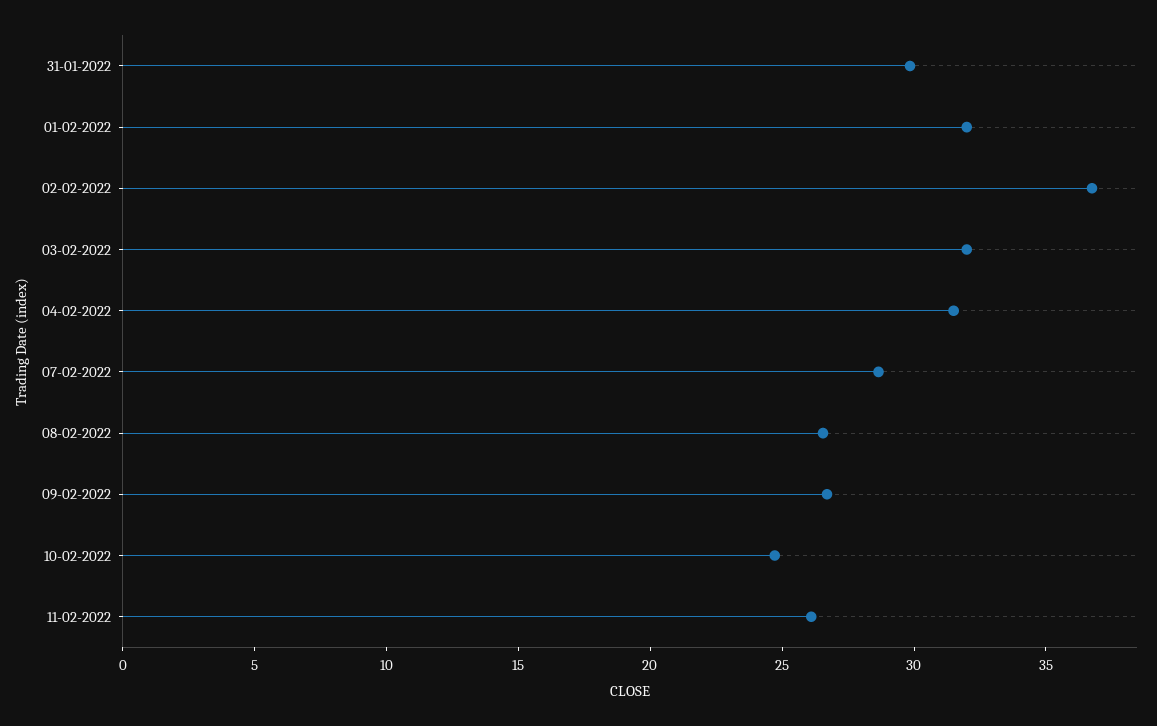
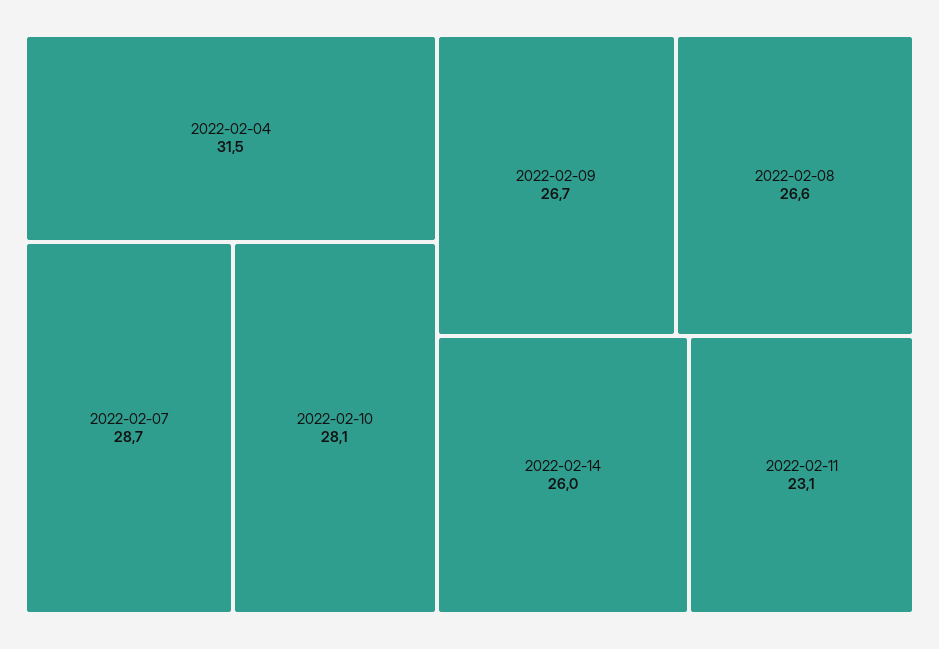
31-01-2022: 30 -> none
01-02-2022: 32 -> none
02-02-2022: 37 -> none
03-02-2022: 32 -> none
10-02-2022: 25 -> 28.1
11-02-2022: 26 -> 23.1
2022-02-14: none -> 26

